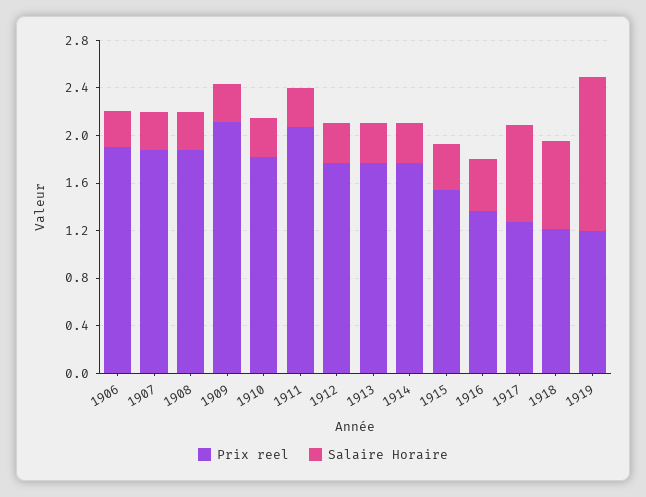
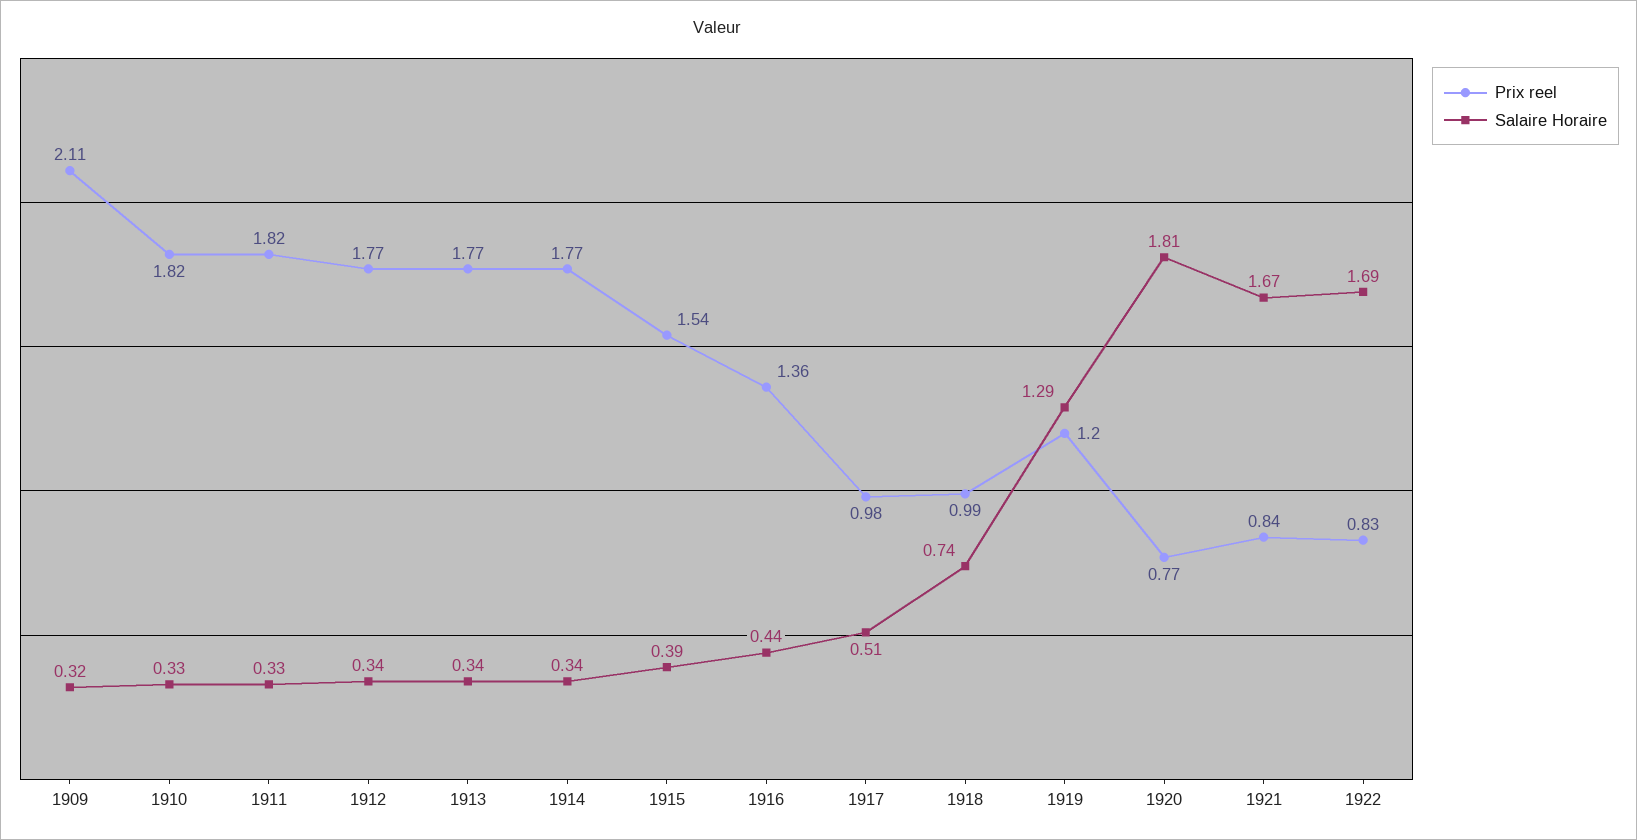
Prix reel, 1906: 1.9 -> none
Salaire Horaire, 1906: 0.3 -> none
Prix reel, 1907: 1.9 -> none
Salaire Horaire, 1907: 0.3 -> none
Prix reel, 1908: 1.9 -> none
Salaire Horaire, 1908: 0.3 -> none
Prix reel, 1911: 2.1 -> 1.82
Prix reel, 1917: 1.3 -> 0.98
Salaire Horaire, 1917: 0.8 -> 0.51
Prix reel, 1918: 1.2 -> 0.99
Prix reel, 1920: none -> 0.77
Salaire Horaire, 1920: none -> 1.81
Prix reel, 1921: none -> 0.84
Salaire Horaire, 1921: none -> 1.67
Prix reel, 1922: none -> 0.83
Salaire Horaire, 1922: none -> 1.69

